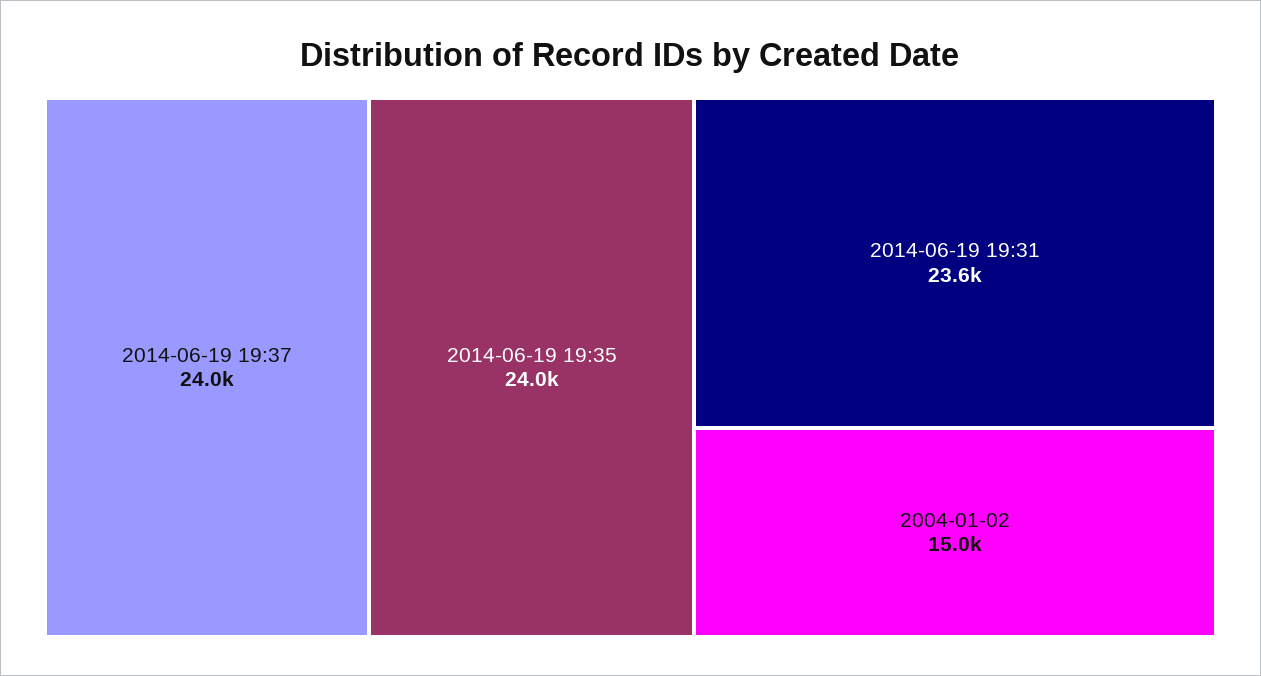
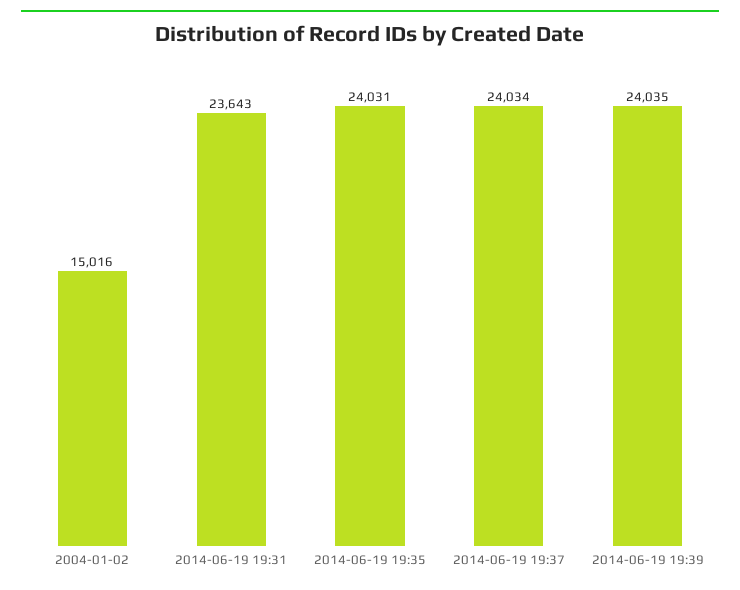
2014-06-19 19:39: none -> 24035

